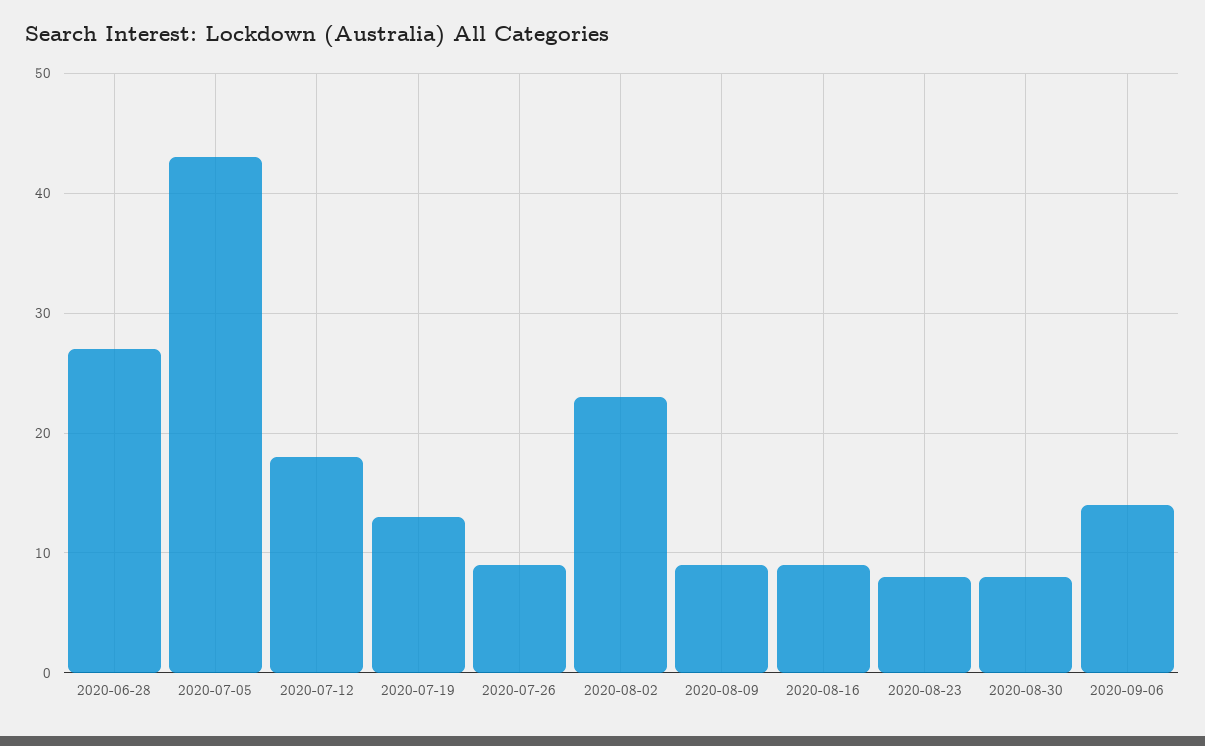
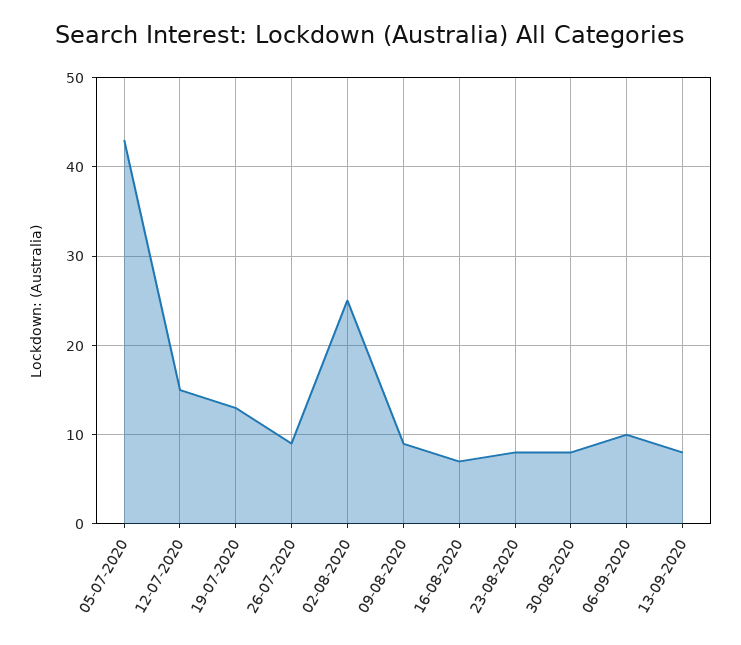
2020-06-28: 27 -> none
2020-07-12: 18 -> 15
2020-08-02: 23 -> 25
2020-08-16: 9 -> 7
2020-09-06: 14 -> 10
13-09-2020: none -> 8

